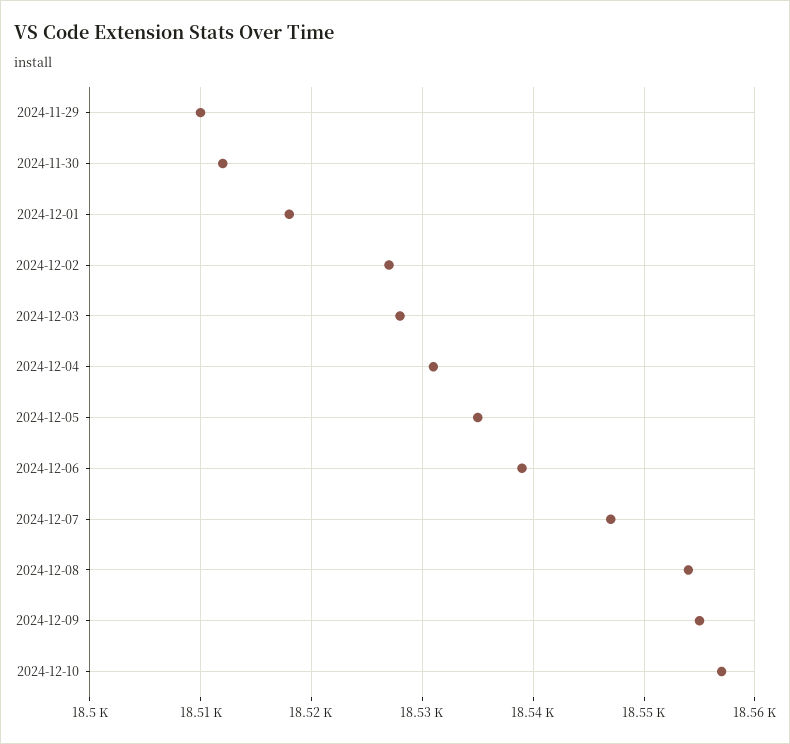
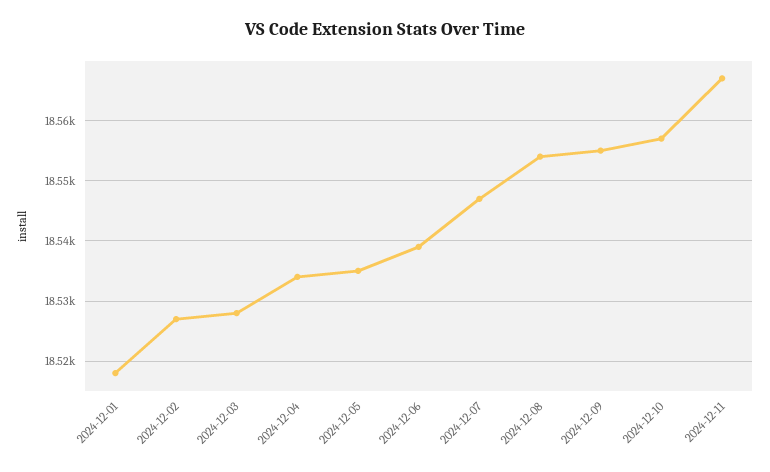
2024-11-29: 18510 -> none
2024-11-30: 18512 -> none
2024-12-04: 18531 -> 18534
2024-12-11: none -> 18567

